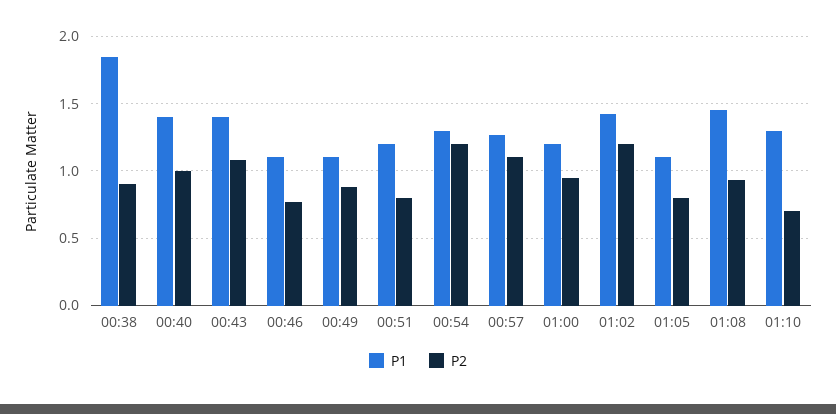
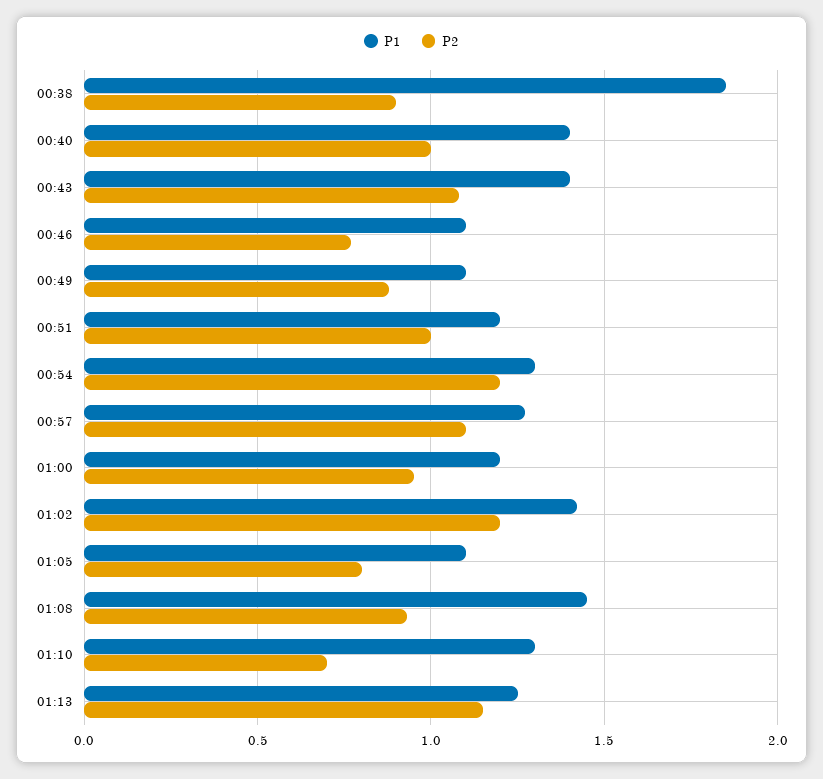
P2, 00:51: 0.8 -> 1
P1, 01:13: none -> 1.25
P2, 01:13: none -> 1.15

